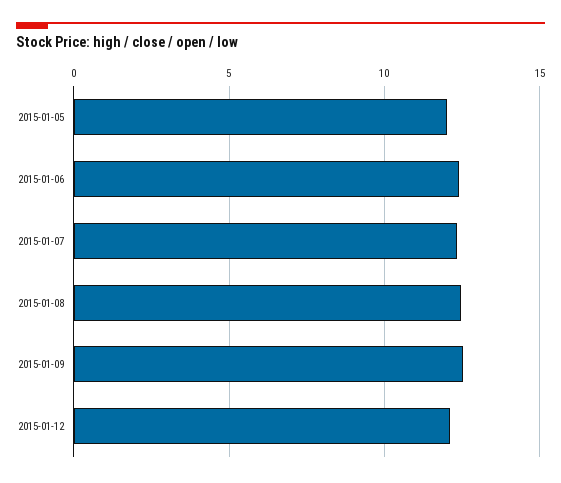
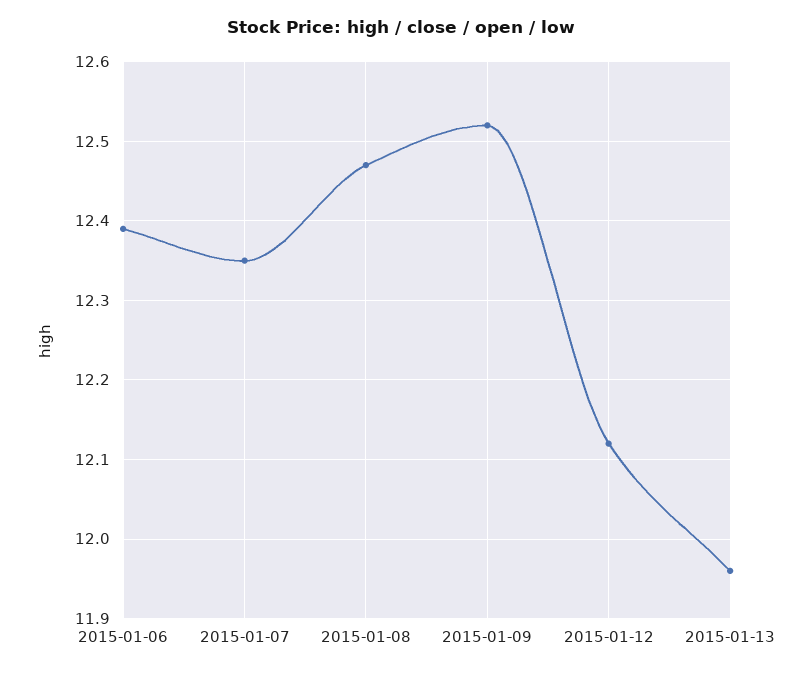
2015-01-05: 12 -> none
2015-01-13: none -> 11.96

